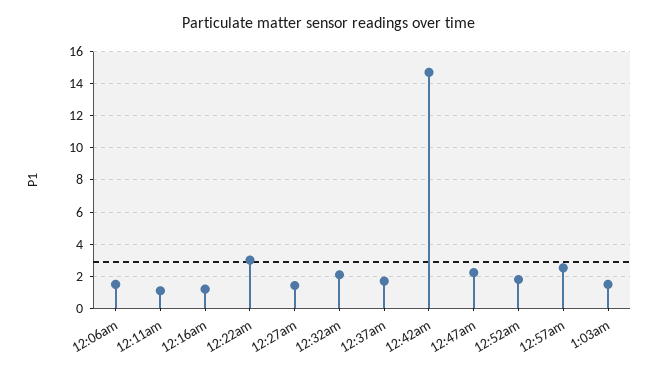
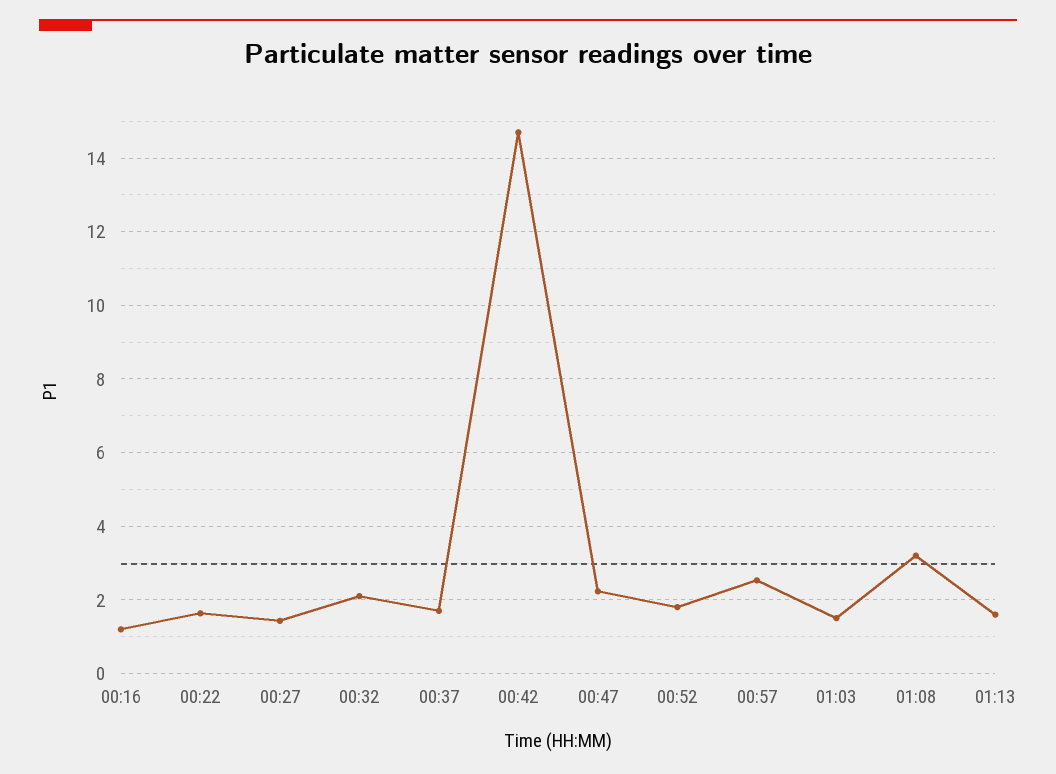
12:06am: 1.5 -> none
12:11am: 1 -> none
12:22am: 3 -> 1.6
01:08: none -> 3.2
01:13: none -> 1.6

